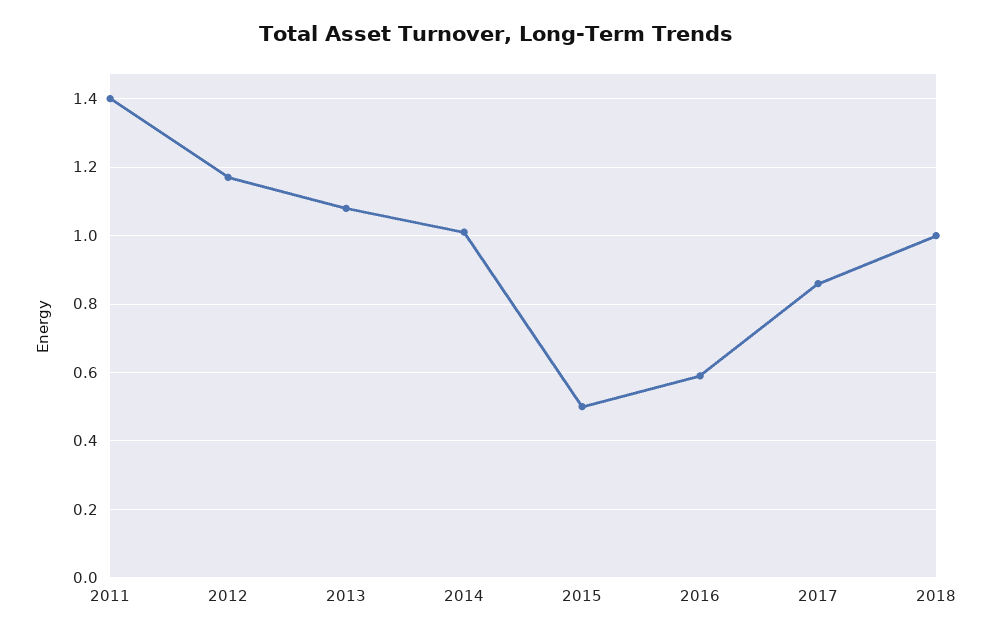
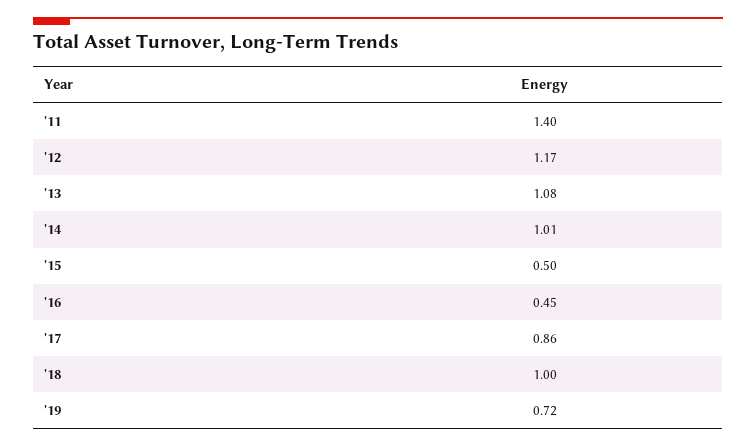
2016: 0.6 -> 0.45
'19: none -> 0.72

